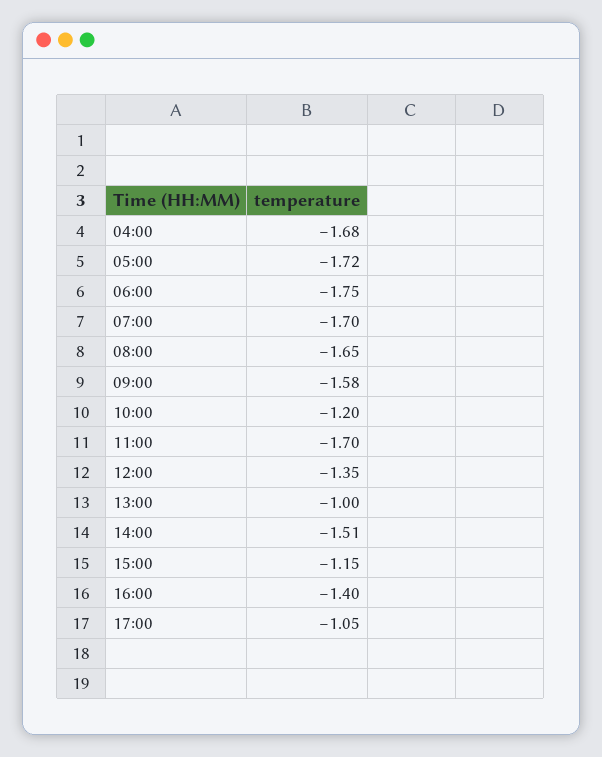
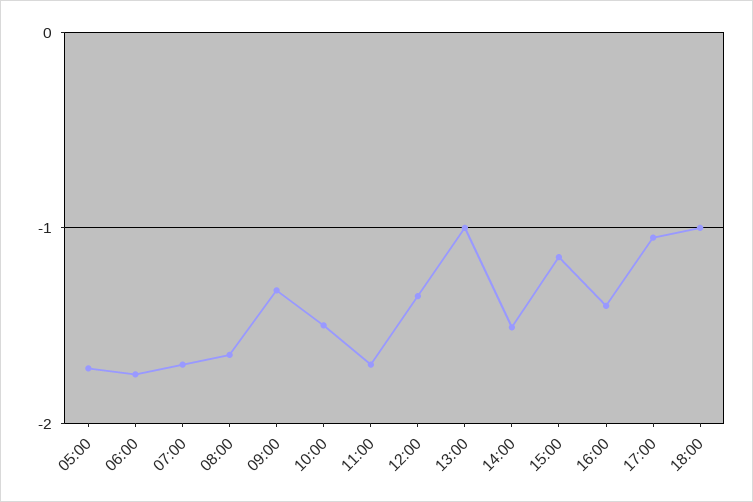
04:00: -1.68 -> none
09:00: -1.58 -> -1.3
10:00: -1.2 -> -1.5
18:00: none -> -1

